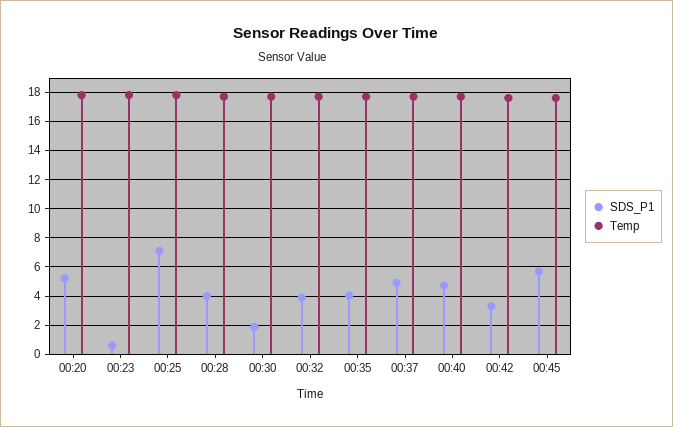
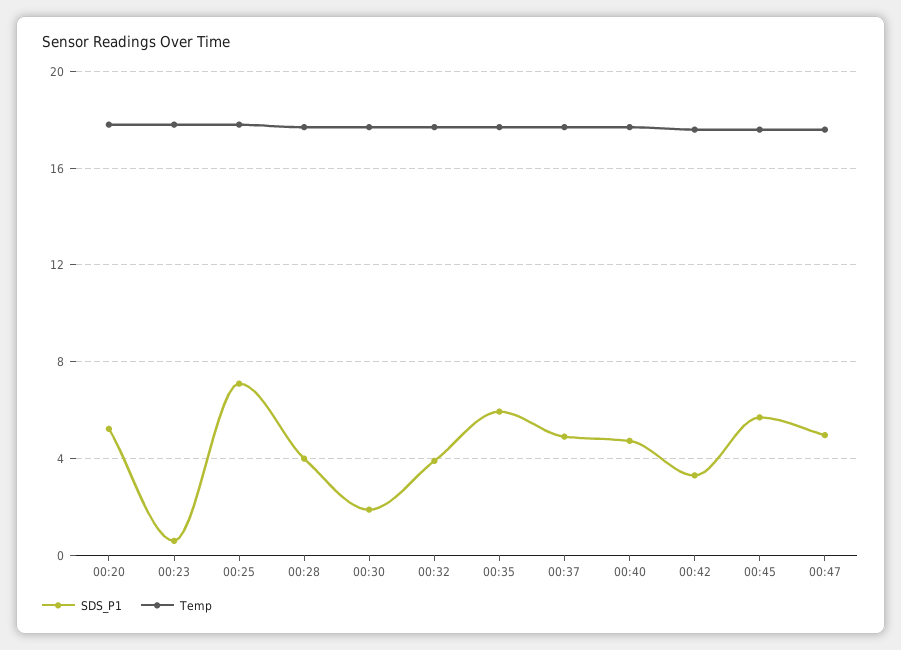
SDS_P1, 00:35: 4 -> 6
SDS_P1, 00:47: none -> 5
Temp, 00:47: none -> 17.5

